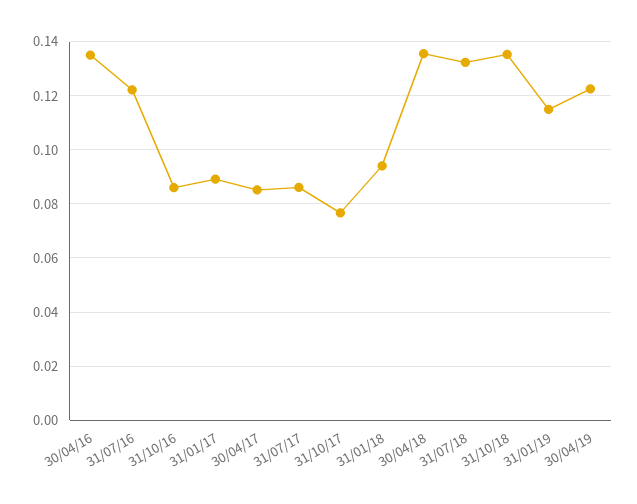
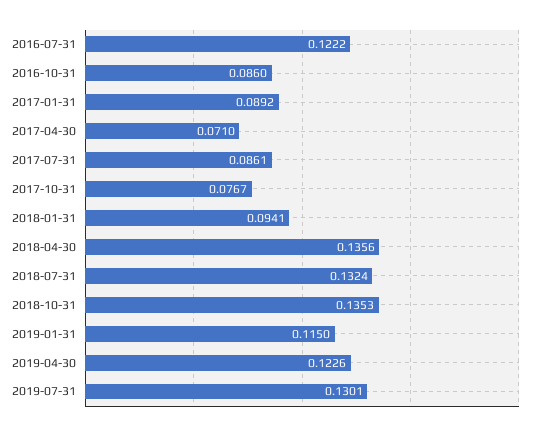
30/04/16: 0.135 -> none
30/04/17: 0.085 -> 0.071
2019-07-31: none -> 0.1301

